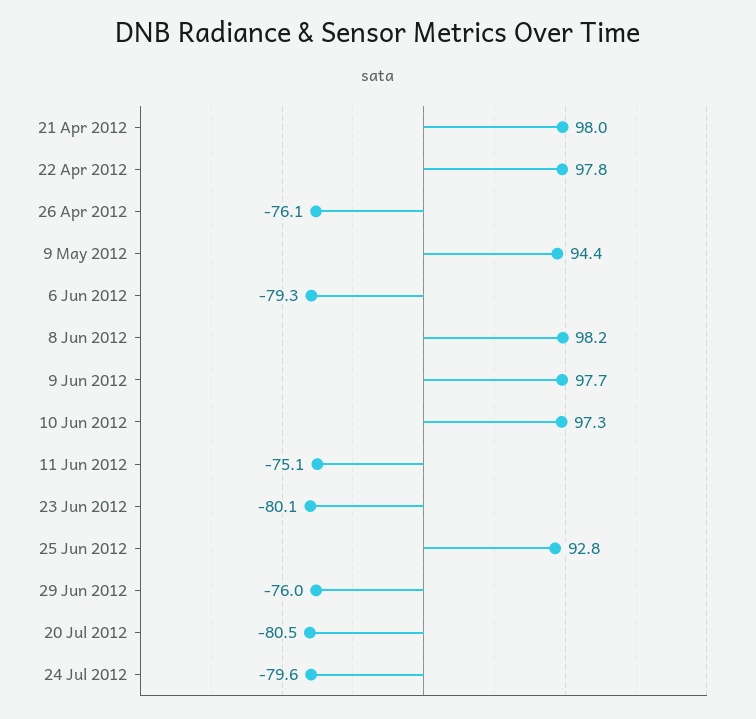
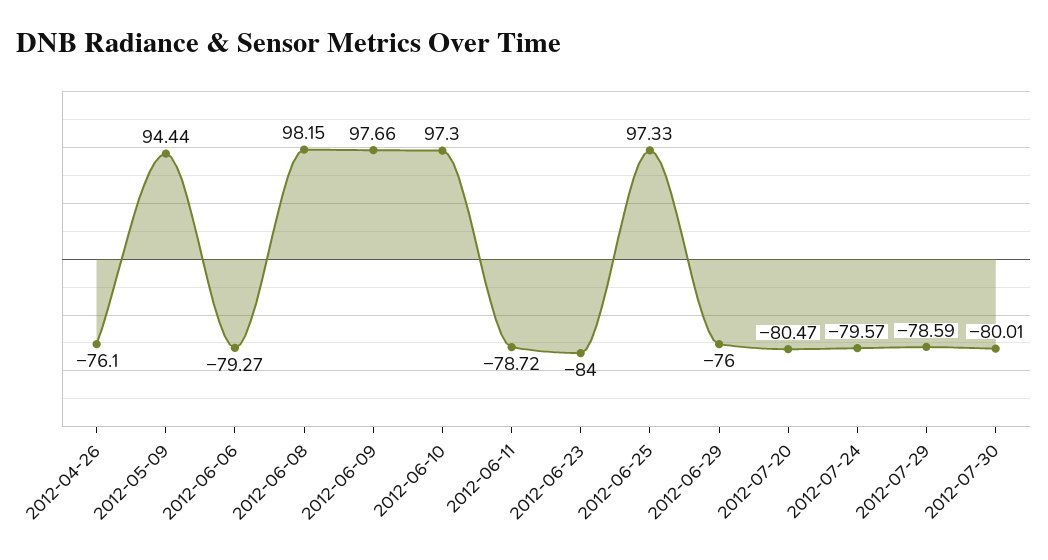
21 Apr 2012: 98 -> none
22 Apr 2012: 97.8 -> none
11 Jun 2012: -75.1 -> -78.72
23 Jun 2012: -80.1 -> -84
25 Jun 2012: 92.8 -> 97.33
2012-07-29: none -> -78.59
2012-07-30: none -> -80.01

